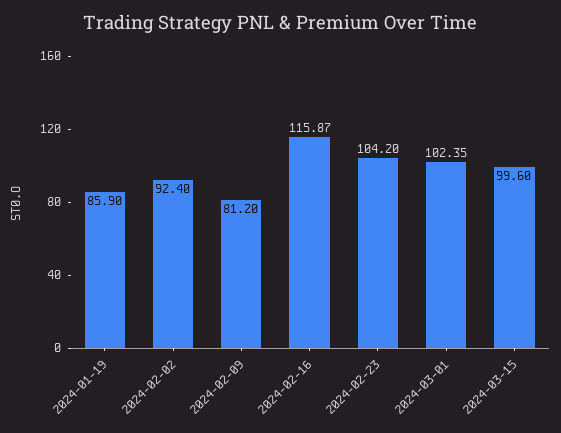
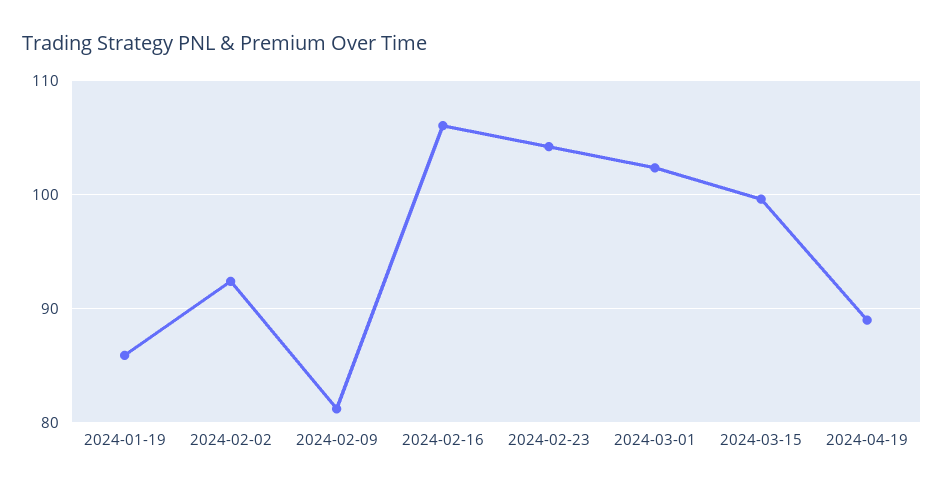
2024-02-16: 115.87 -> 106
2024-04-19: none -> 89

